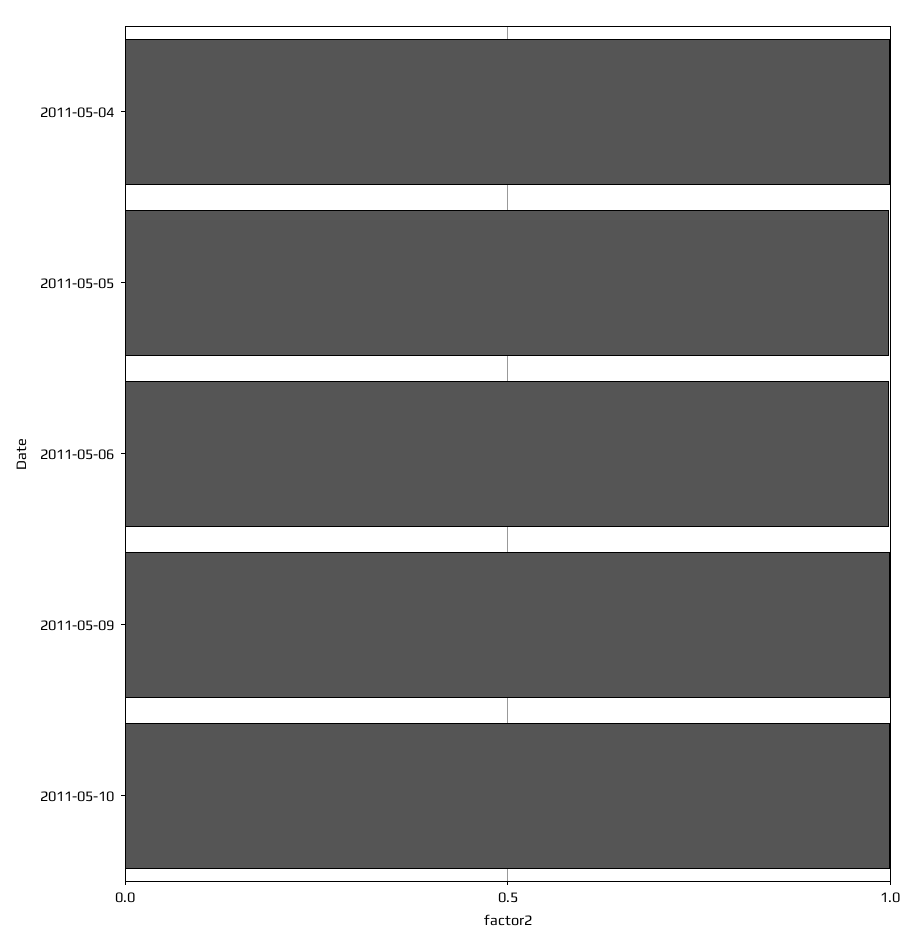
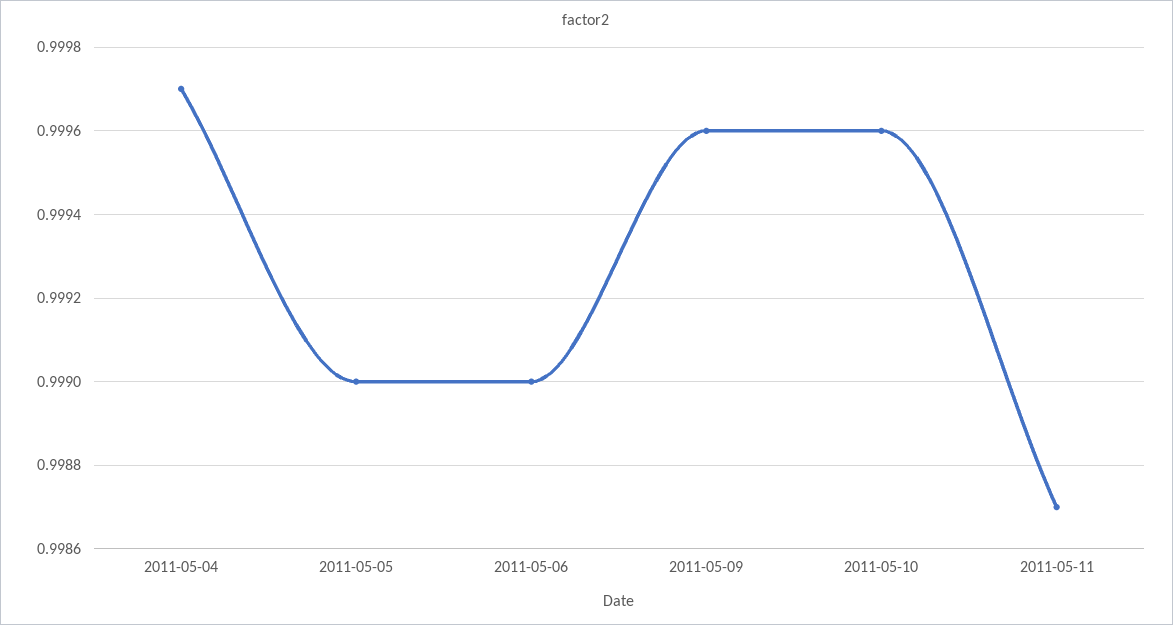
2011-05-11: none -> 0.9987

